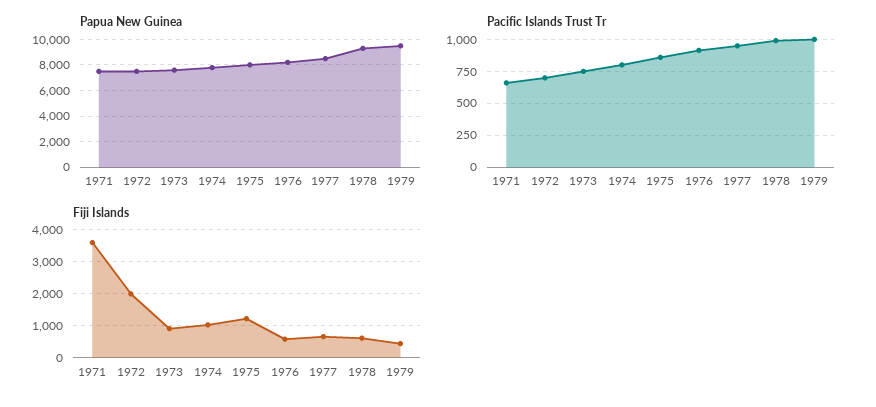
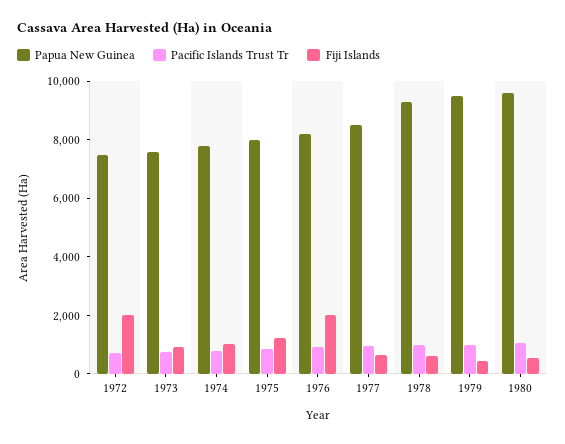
Papua New Guinea, 1971: 7500 -> none
Pacific Islands Trust Tr, 1971: 650 -> none
Fiji Islands, 1971: 3600 -> none
Fiji Islands, 1976: 600 -> 2000
Papua New Guinea, 1980: none -> 9500
Pacific Islands Trust Tr, 1980: none -> 1000
Fiji Islands, 1980: none -> 500

